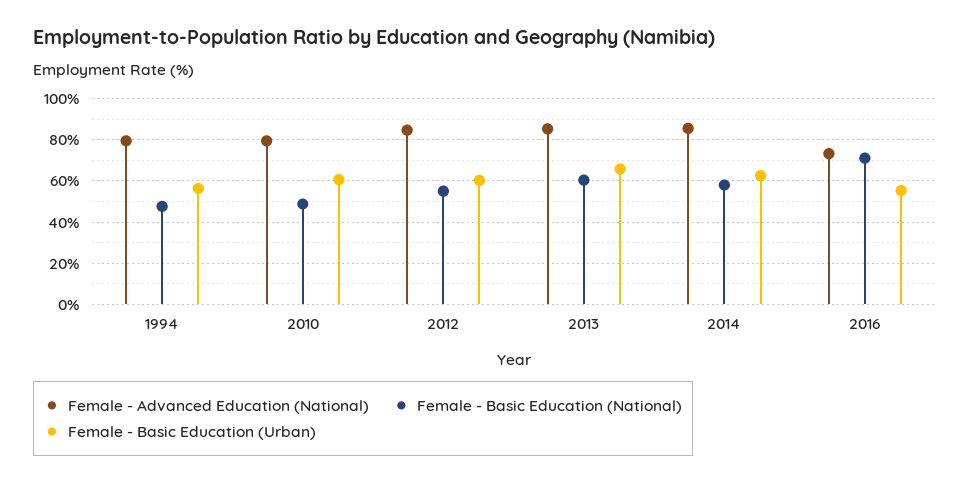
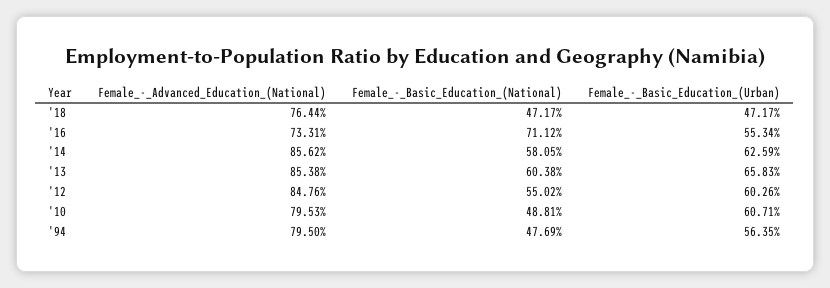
Female - Advanced Education (National), '18: none -> 76.44
Female - Basic Education (National), '18: none -> 47.17
Female - Basic Education (Urban), '18: none -> 47.17

